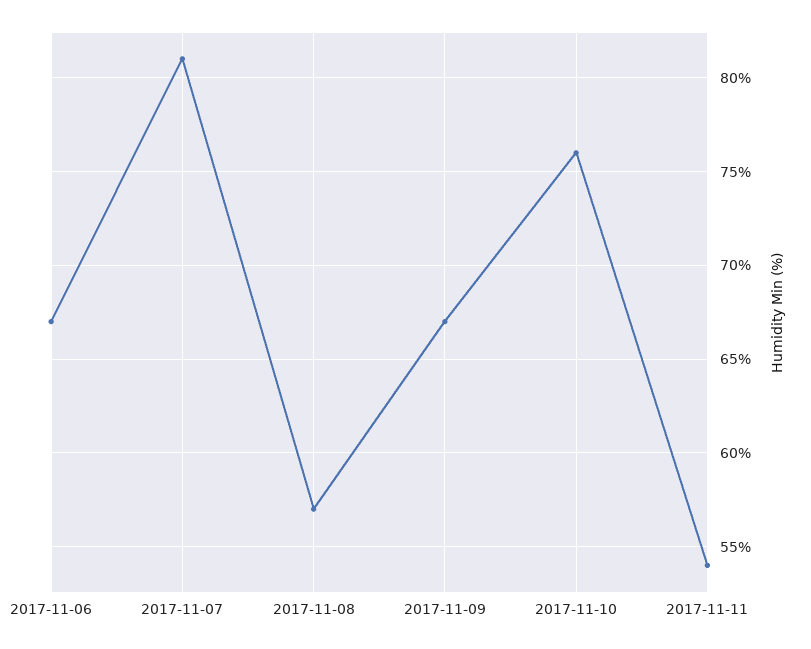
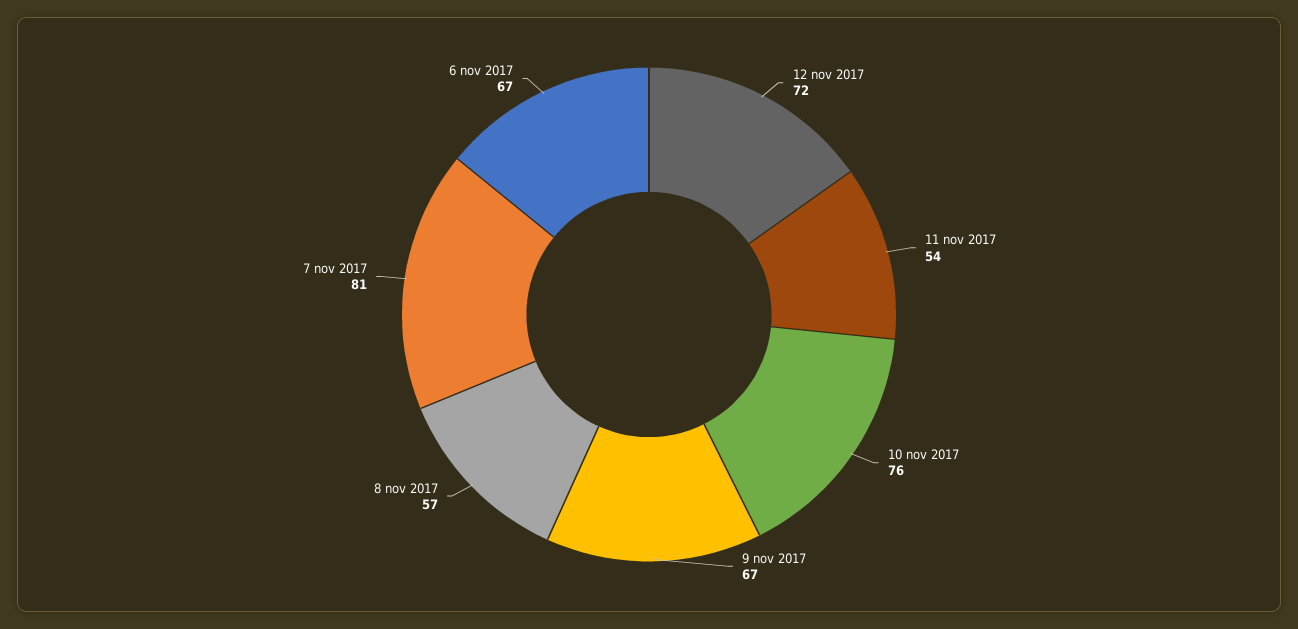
12 nov 2017: none -> 72

